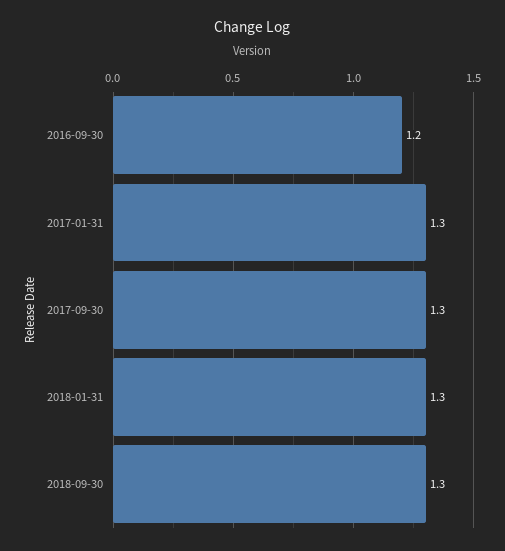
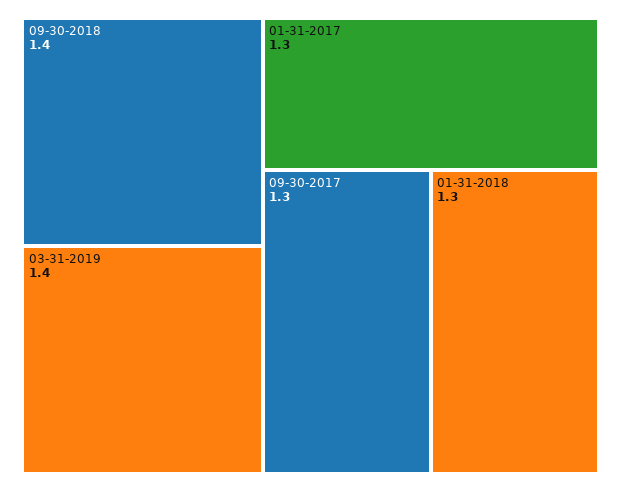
2016-09-30: 1.2 -> none
2018-09-30: 1.3 -> 1.4
03-31-2019: none -> 1.4

